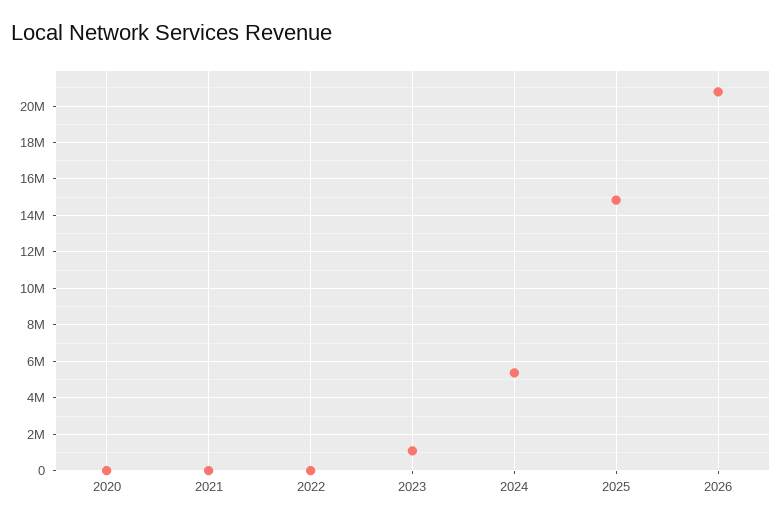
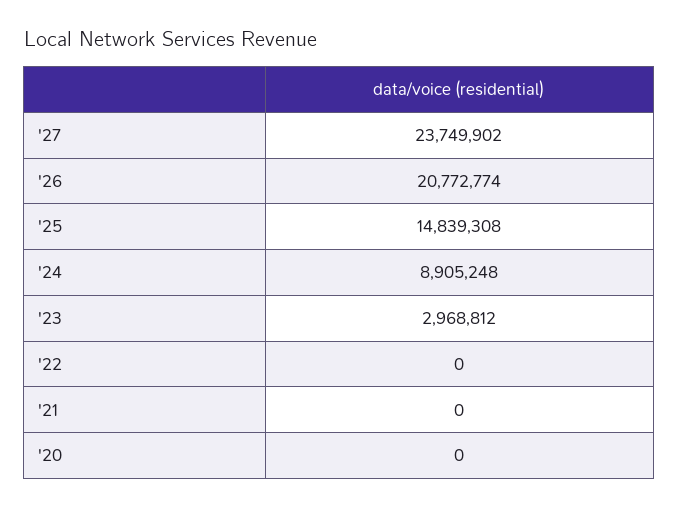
2023: 1000000 -> 2968812
2024: 5500000 -> 8905248
'27: none -> 23749902

